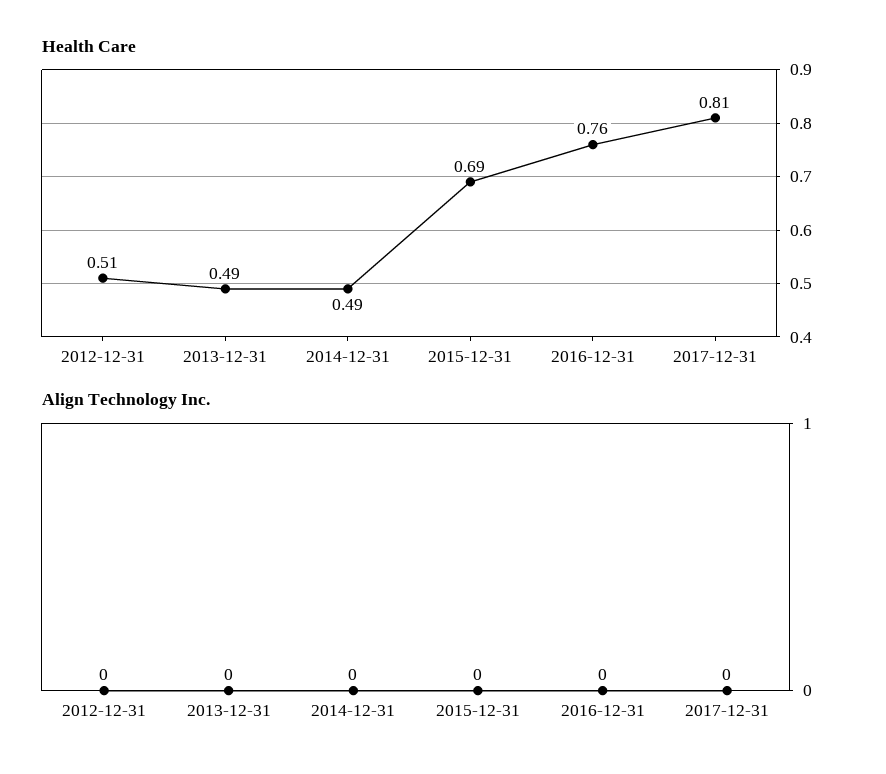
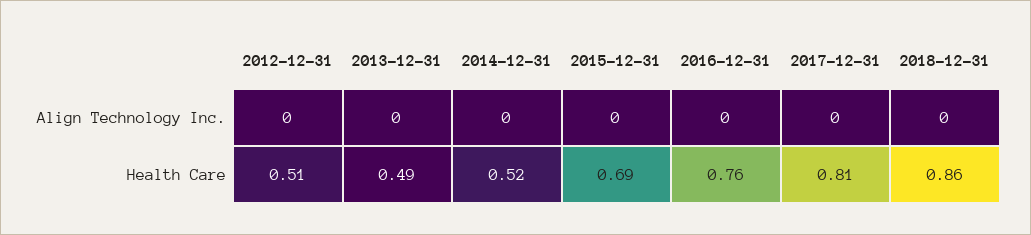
Health Care, 2014-12-31: 0.49 -> 0.52
Align Technology Inc., 2018-12-31: none -> 0
Health Care, 2018-12-31: none -> 0.86

